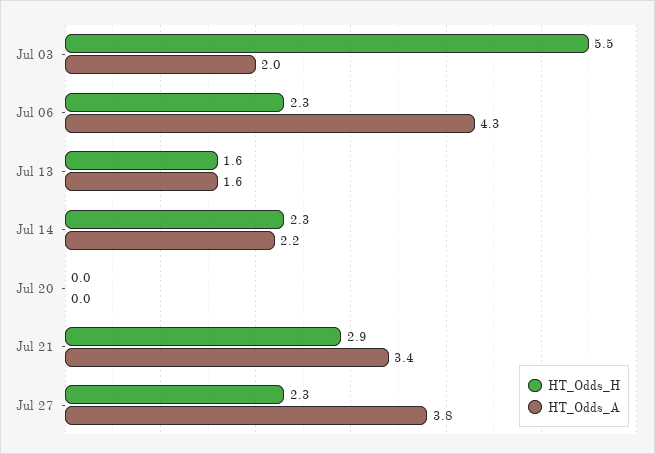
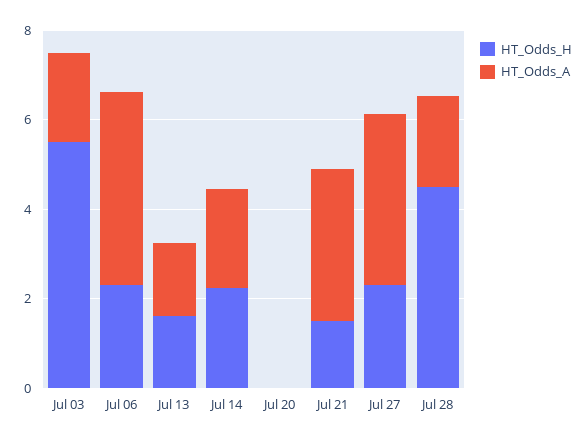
HT_Odds_H, Jul 21: 2.9 -> 1.5
HT_Odds_H, Jul 28: none -> 4.5
HT_Odds_A, Jul 28: none -> 2

